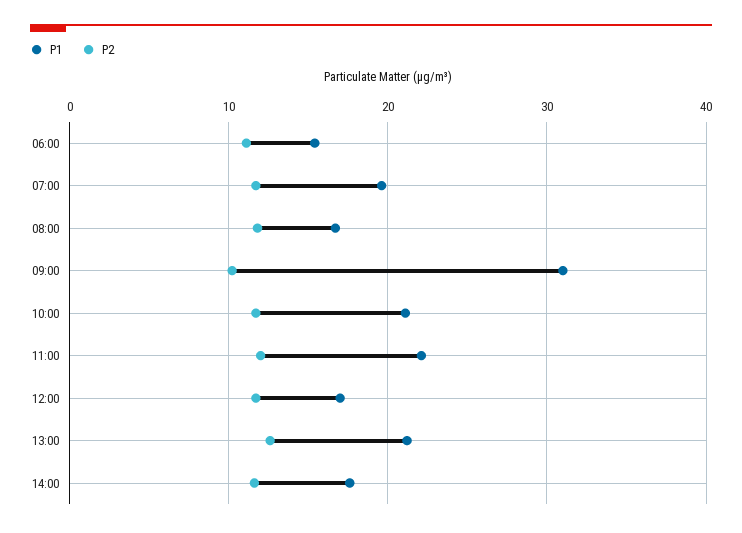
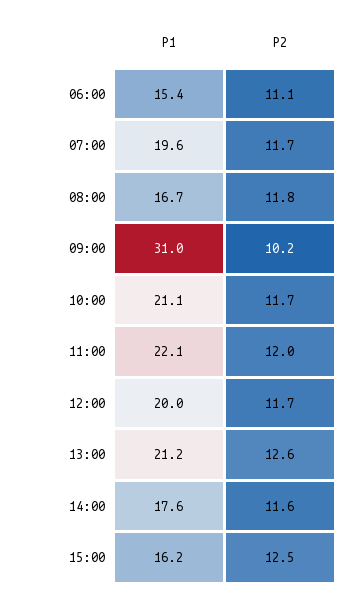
P1, 12:00: 17 -> 20
P1, 15:00: none -> 16.2
P2, 15:00: none -> 12.5

